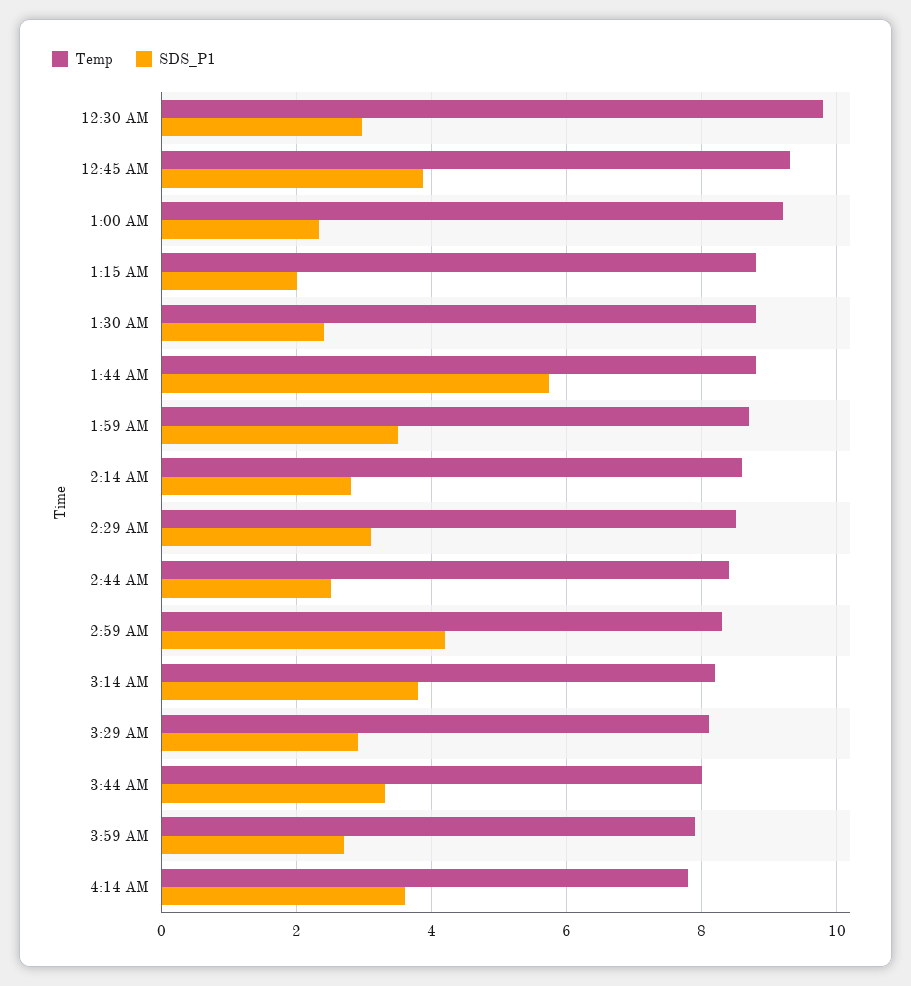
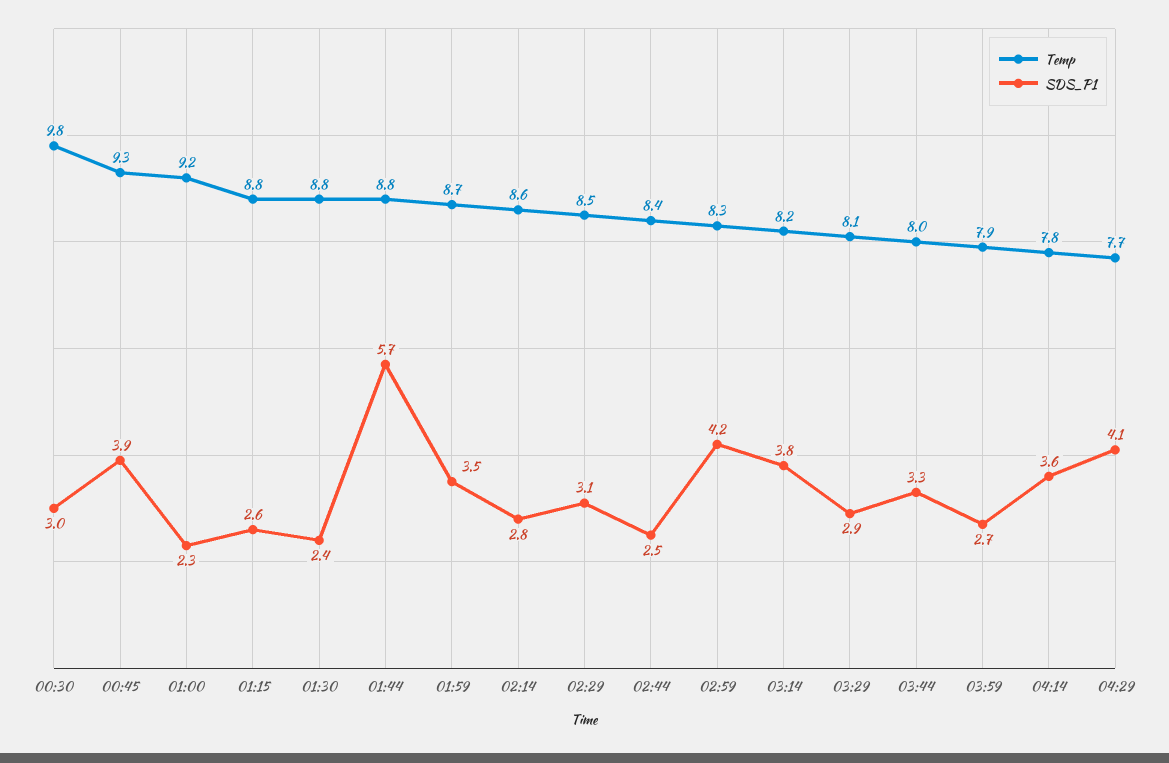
SDS_P1, 1:15 AM: 2 -> 2.6
Temp, 04:29: none -> 7.7
SDS_P1, 04:29: none -> 4.1

